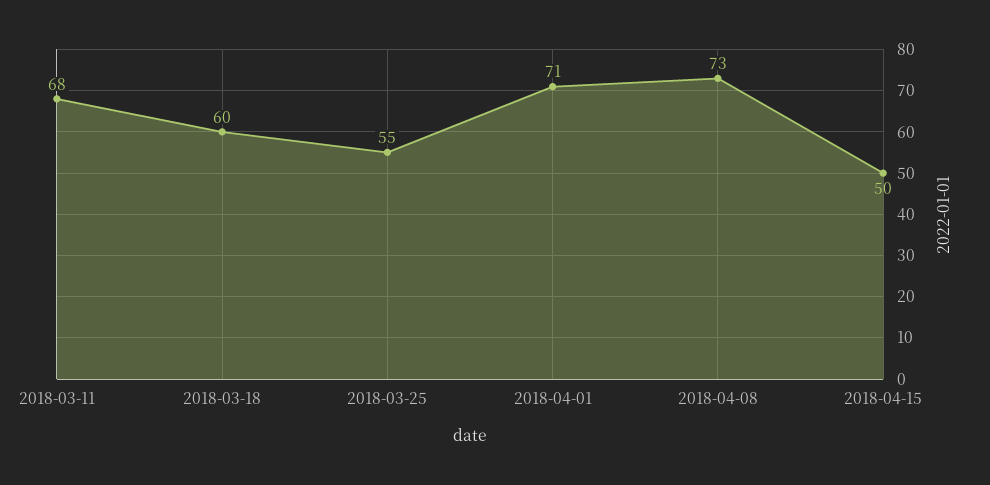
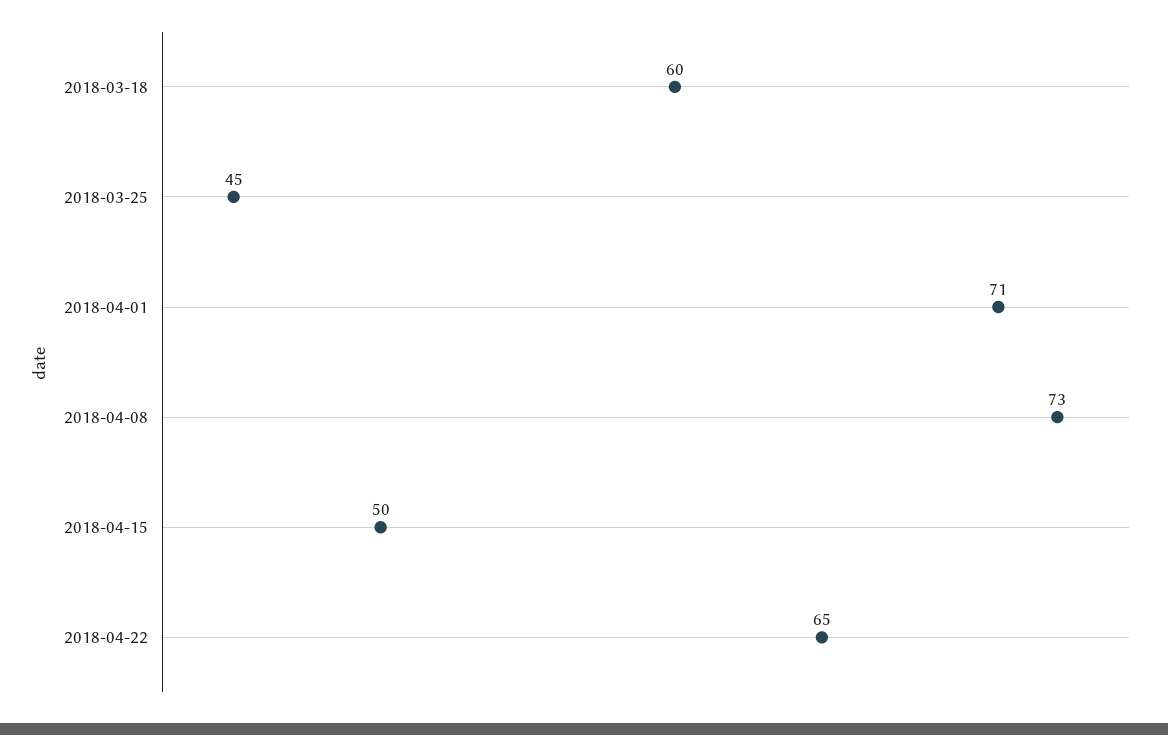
2018-03-11: 68 -> none
2018-03-25: 55 -> 45
2018-04-22: none -> 65

